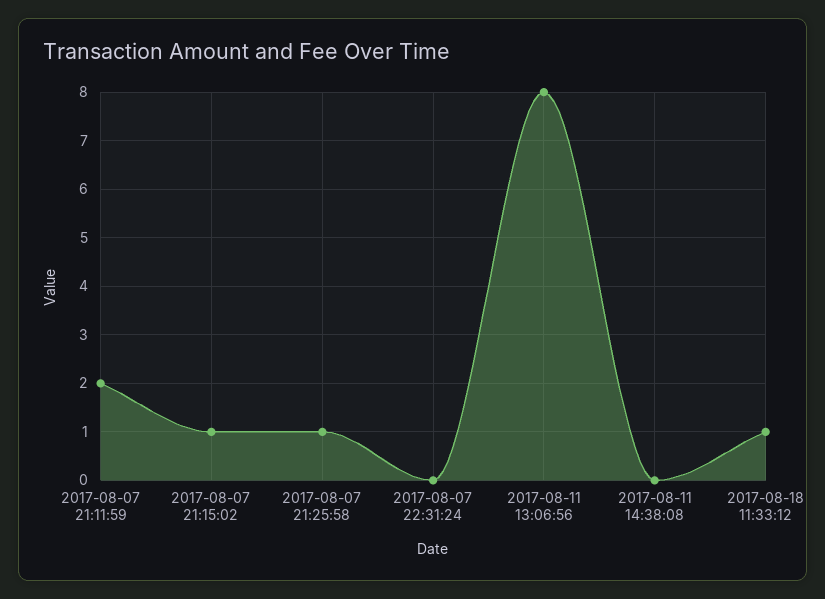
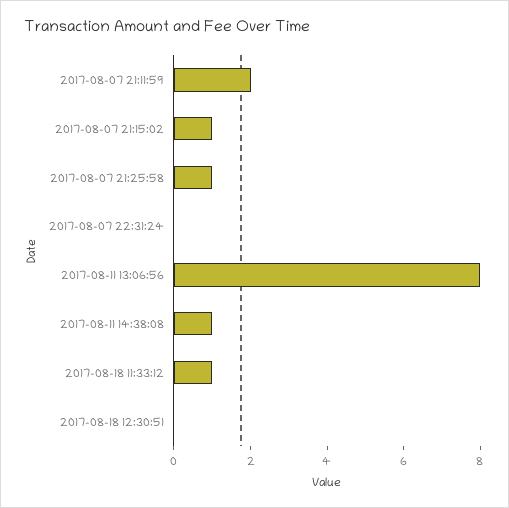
2017-08-11 14:38:08: 0 -> 1
2017-08-18 12:30:51: none -> 0

